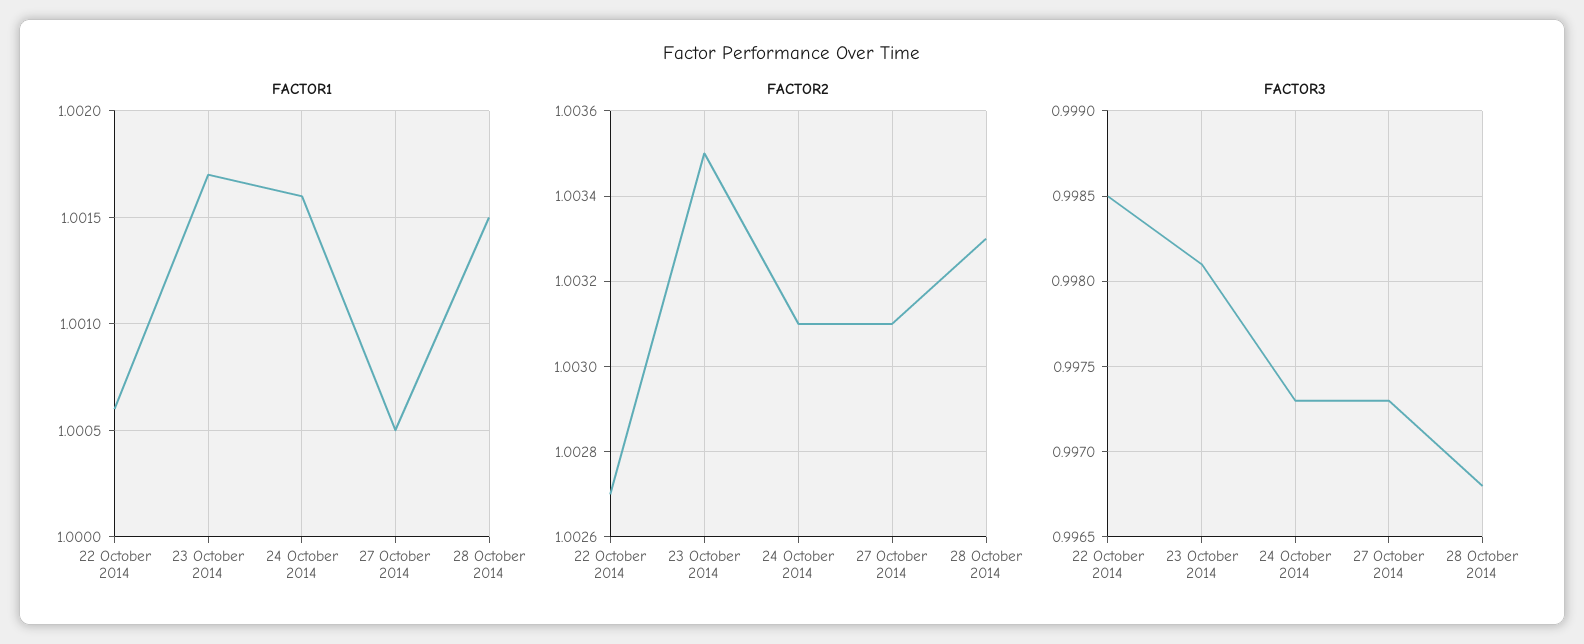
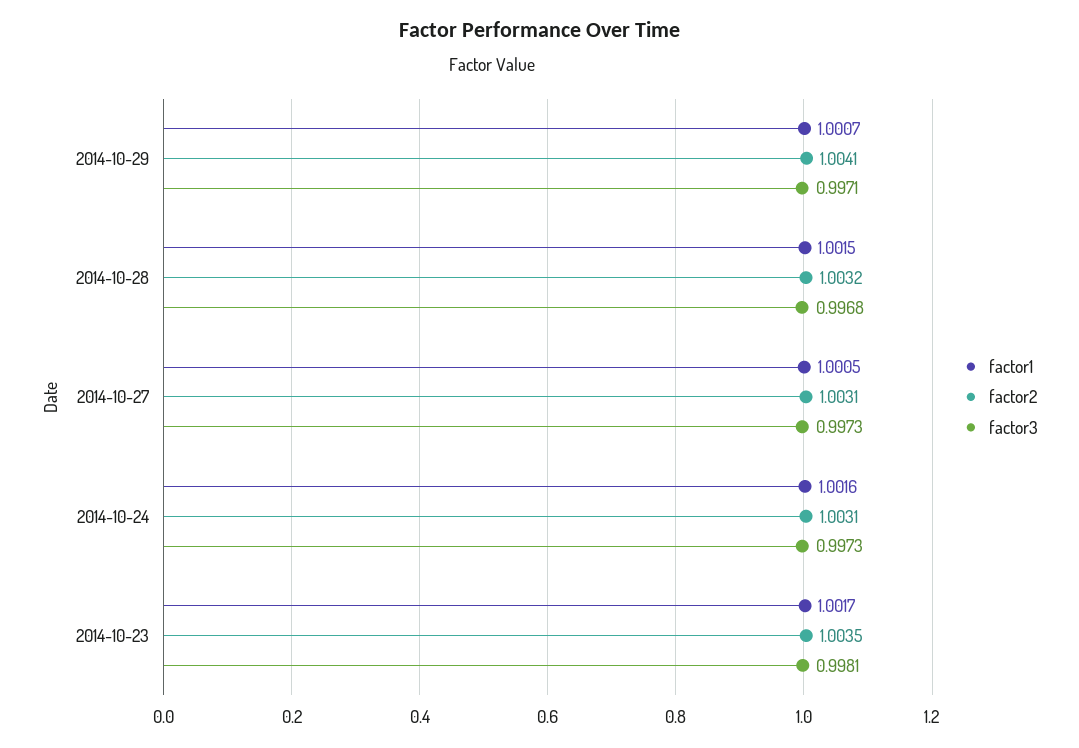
FACTOR1, 22 October 2014: 1.0006 -> none
FACTOR2, 22 October 2014: 1.0027 -> none
FACTOR2, 28 October 2014: 1.0033 -> 1.0032
FACTOR3, 22 October 2014: 0.9985 -> none
FACTOR1, 2014-10-29: none -> 1.0007
FACTOR2, 2014-10-29: none -> 1.0041
FACTOR3, 2014-10-29: none -> 0.9971

